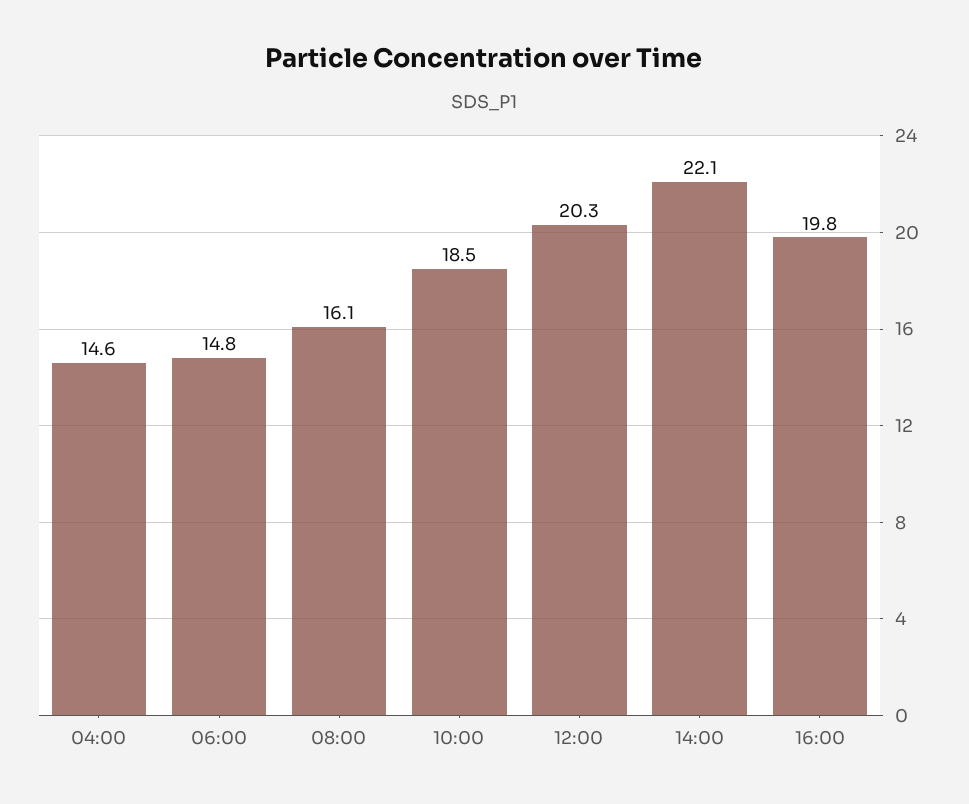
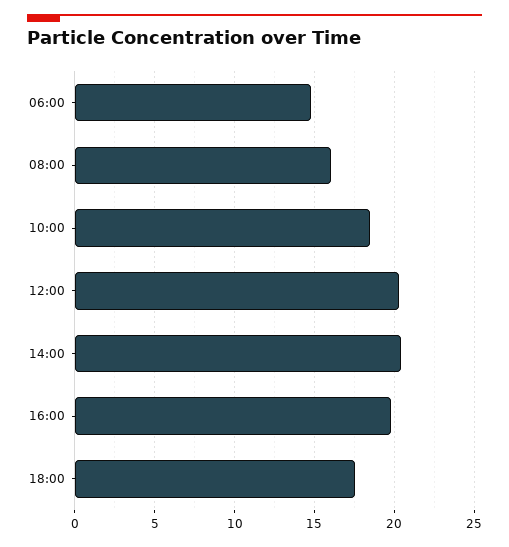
04:00: 14.6 -> none
14:00: 22.1 -> 20.5
18:00: none -> 17.5

